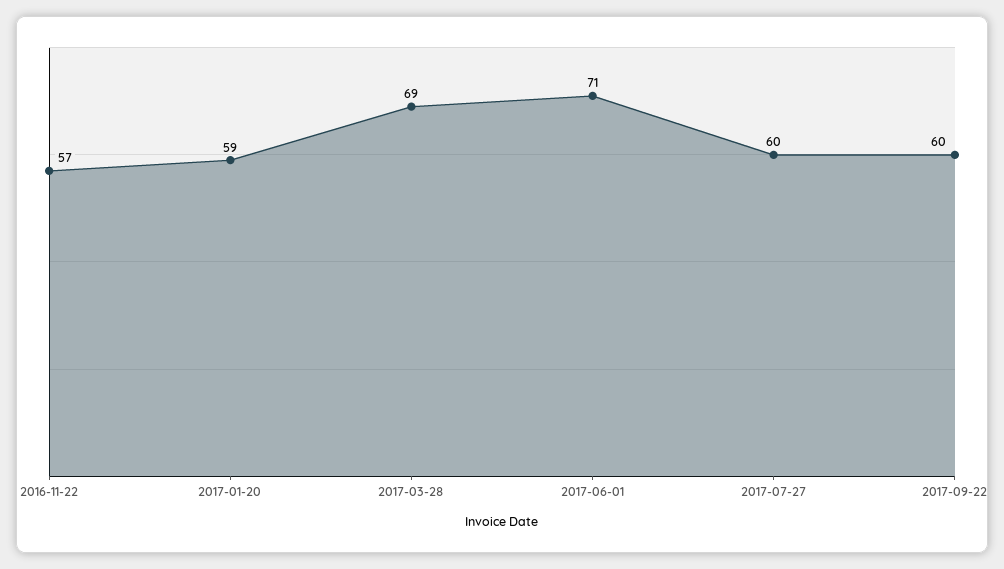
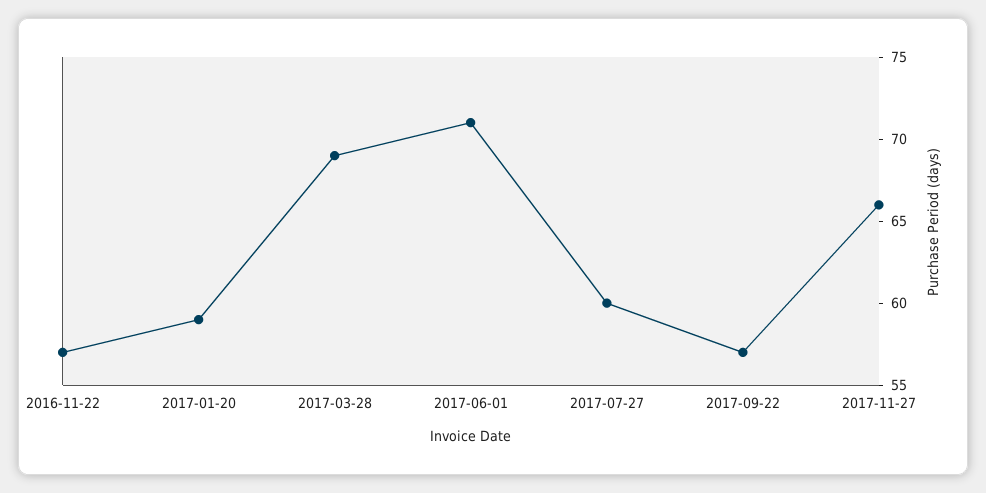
2017-09-22: 60 -> 57
2017-11-27: none -> 66

